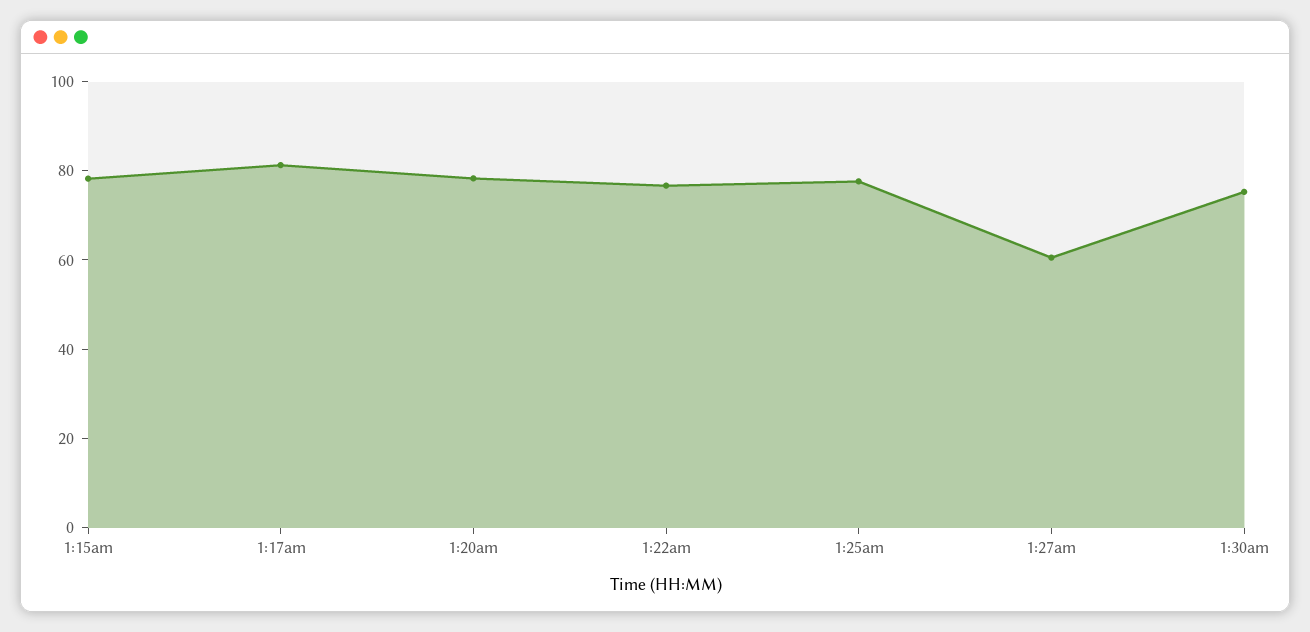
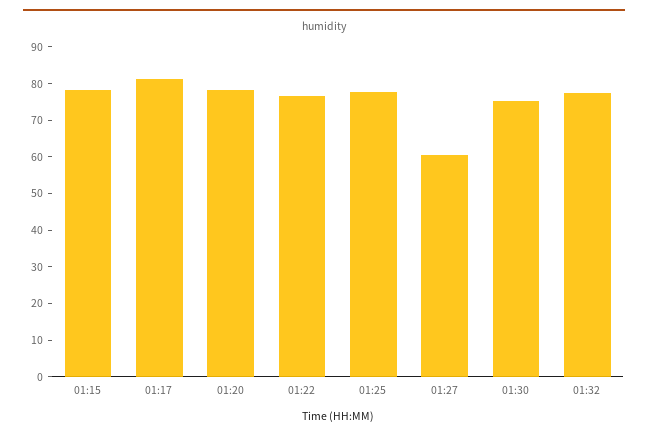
01:32: none -> 77.5

